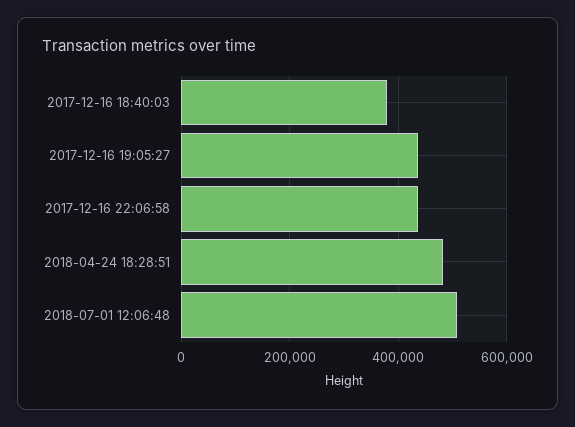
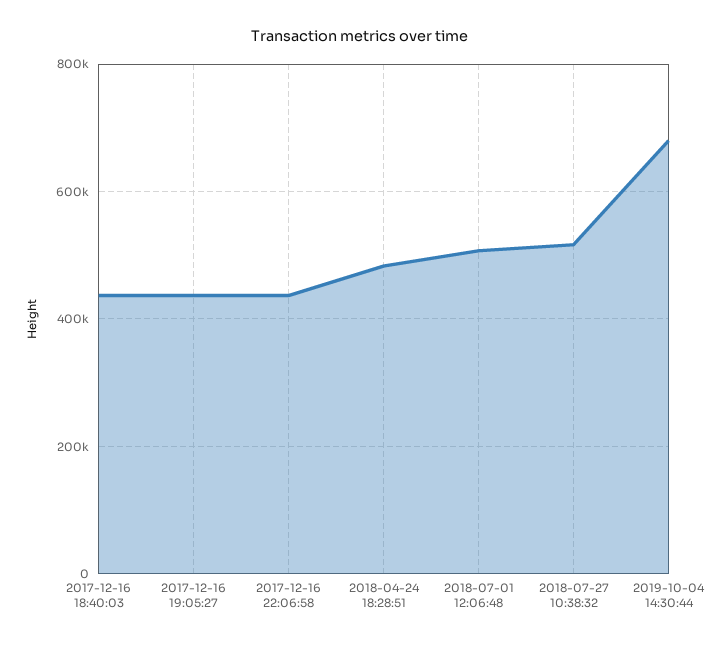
2017-12-16 18:40:03: 380000 -> 440000
2018-07-27 10:38:32: none -> 520000
2019-10-04 14:30:44: none -> 680000

